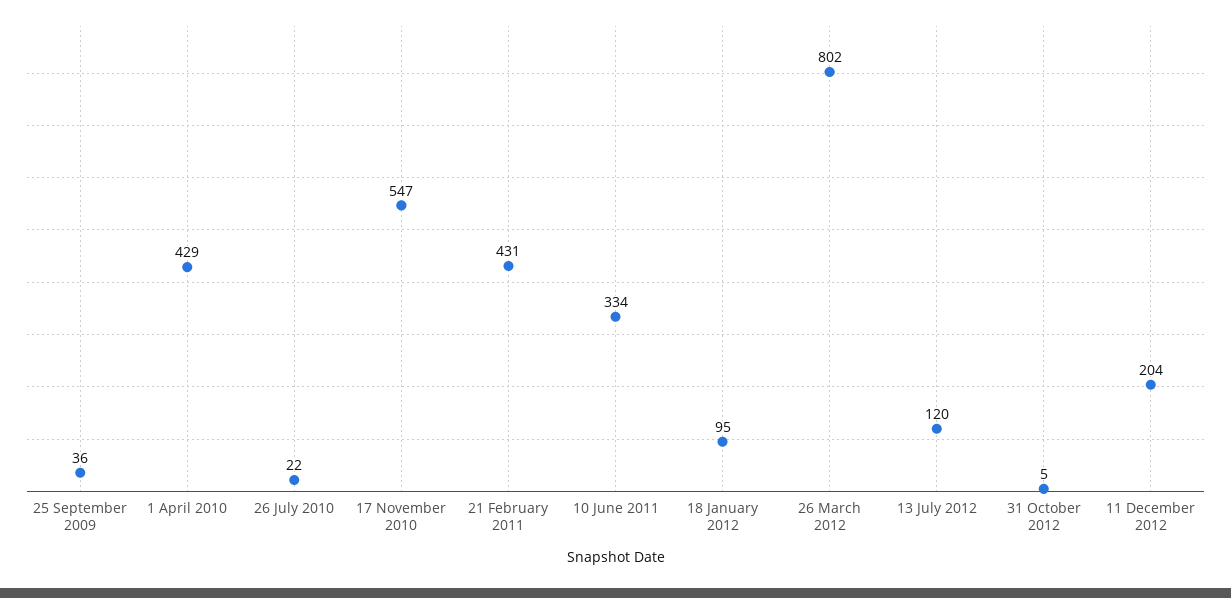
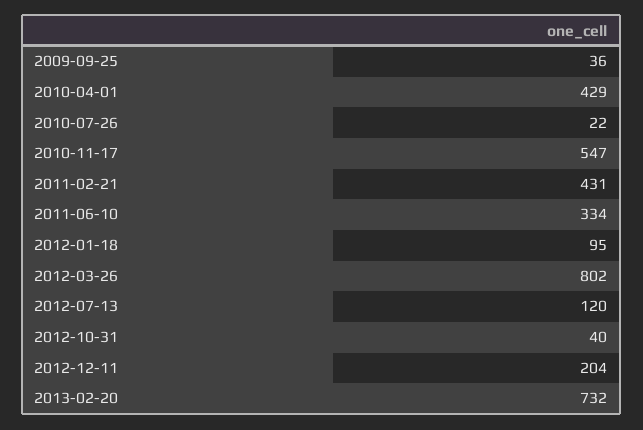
31 October 2012: 5 -> 40
2013-02-20: none -> 732

